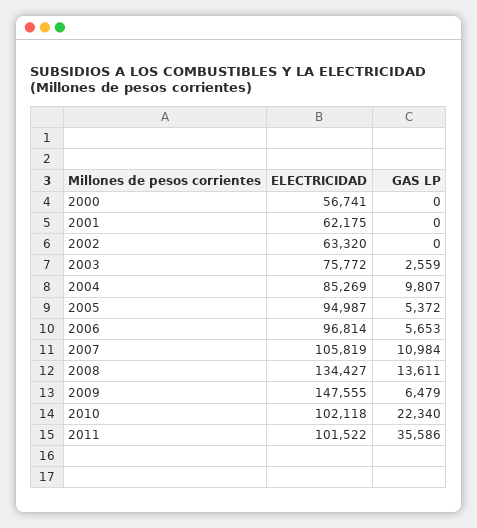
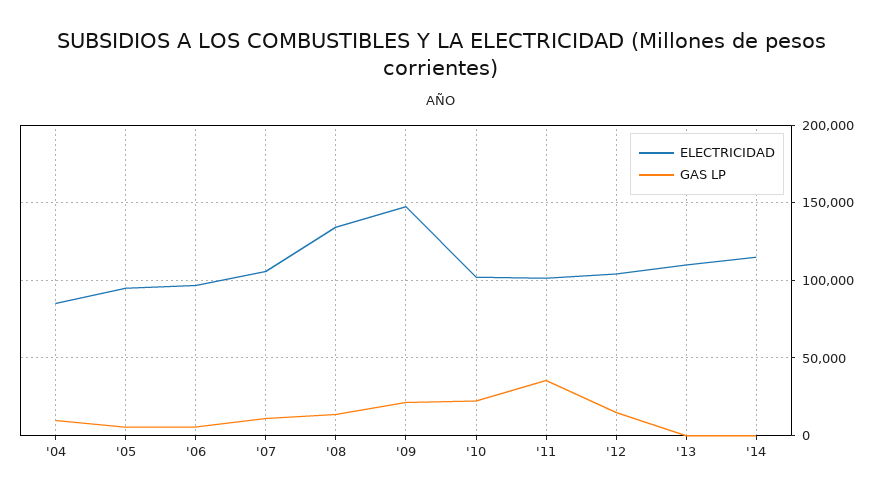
ELECTRICIDAD, 2000: 56741 -> none
GAS LP, 2000: 0 -> none
ELECTRICIDAD, 2001: 62175 -> none
GAS LP, 2001: 0 -> none
ELECTRICIDAD, 2002: 63320 -> none
GAS LP, 2002: 0 -> none
ELECTRICIDAD, 2003: 75772 -> none
GAS LP, 2003: 2559 -> none
GAS LP, 2009: 6479 -> 20000
ELECTRICIDAD, '12: none -> 105000
GAS LP, '12: none -> 15000
ELECTRICIDAD, '13: none -> 110000
GAS LP, '13: none -> 0
ELECTRICIDAD, '14: none -> 115000
GAS LP, '14: none -> 0

